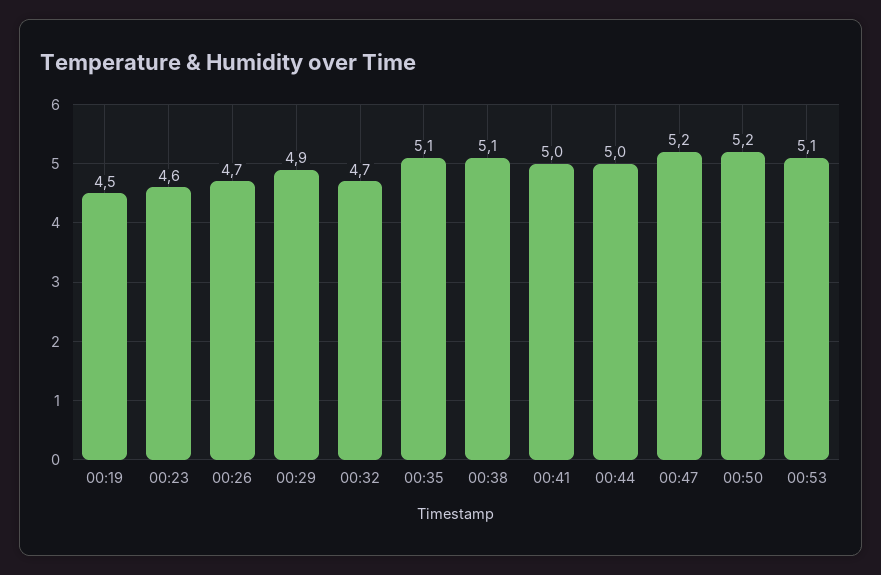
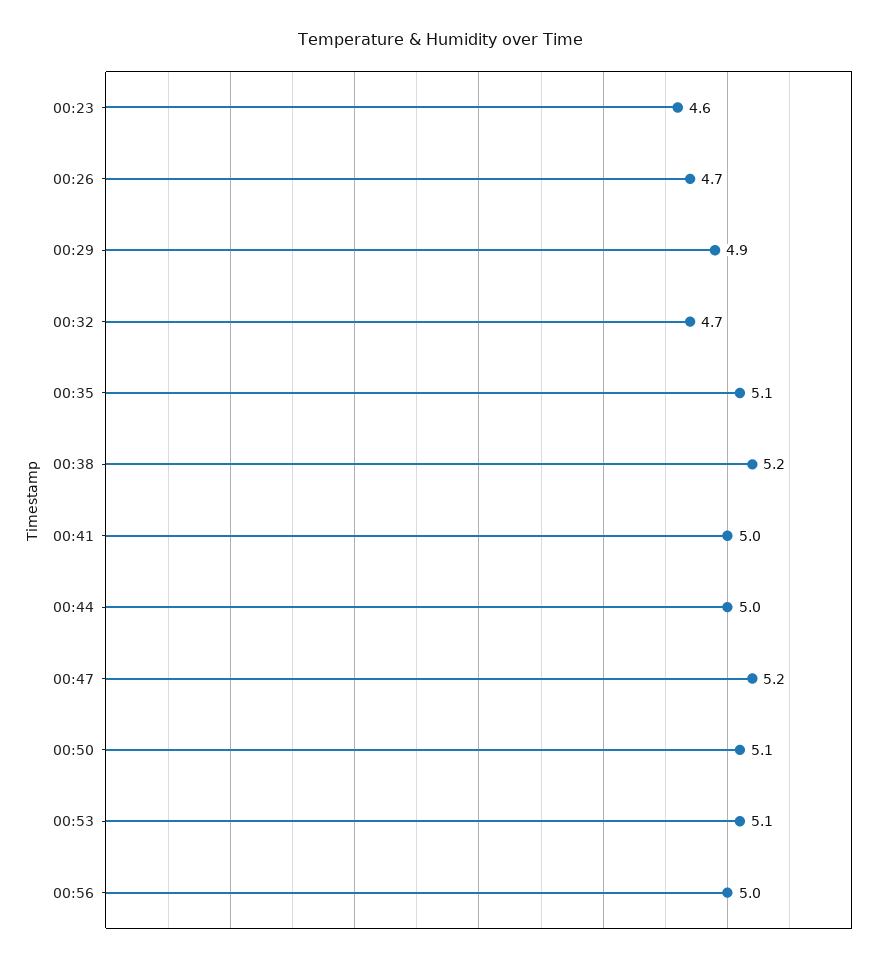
00:19: 4.5 -> none
00:38: 5.1 -> 5.2
00:50: 5.2 -> 5.1
00:56: none -> 5

